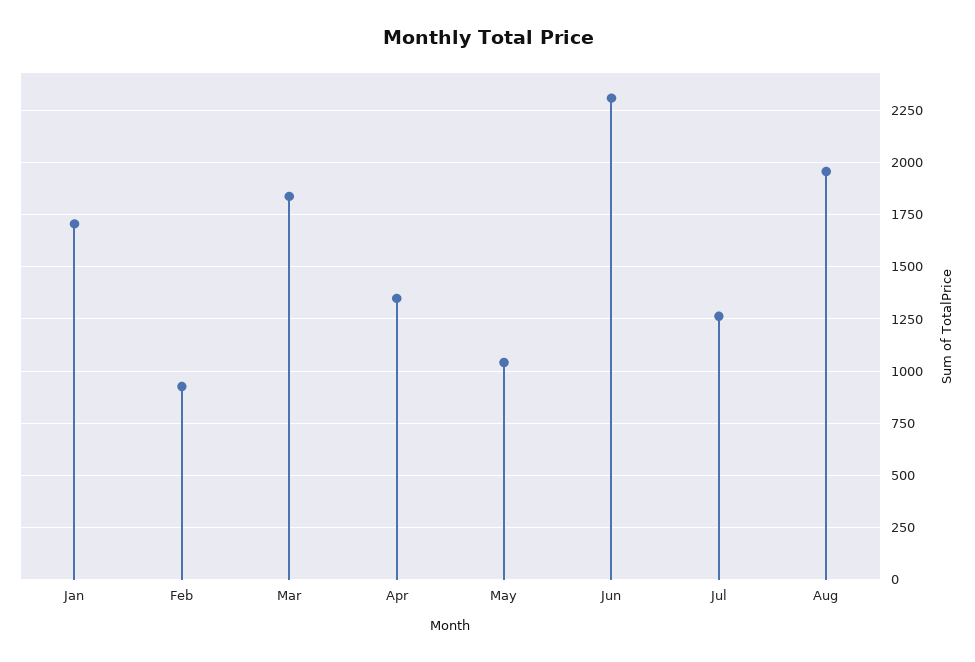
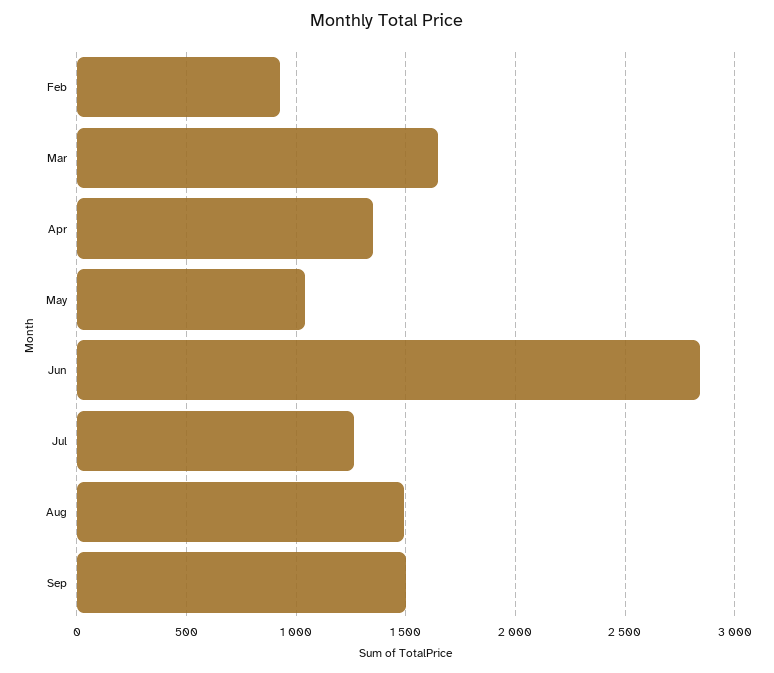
Jan: 1700 -> none
Mar: 1850 -> 1650
Jun: 2300 -> 2850
Aug: 1950 -> 1500
Sep: none -> 1500

